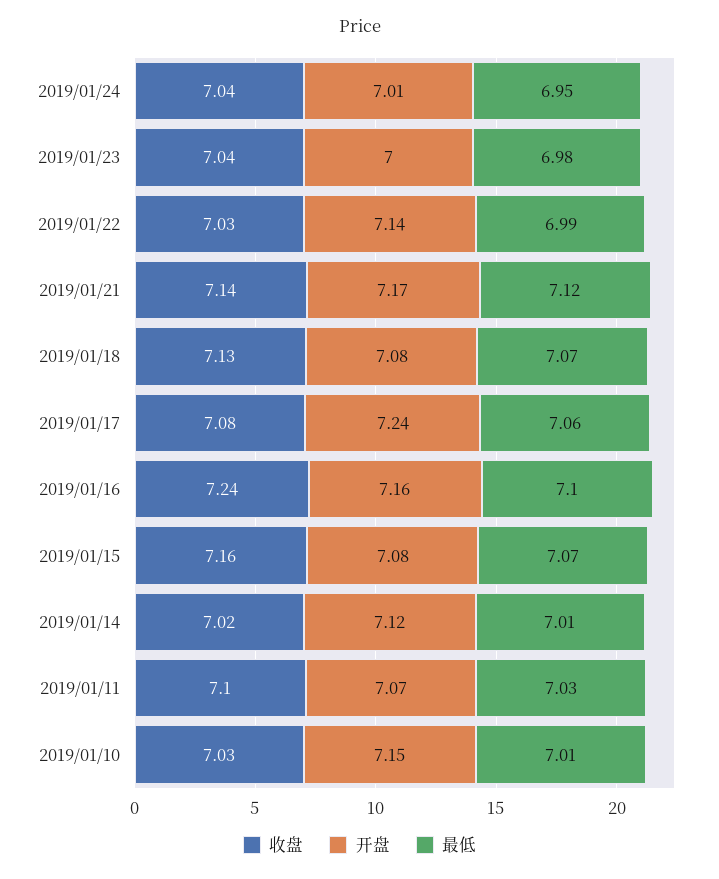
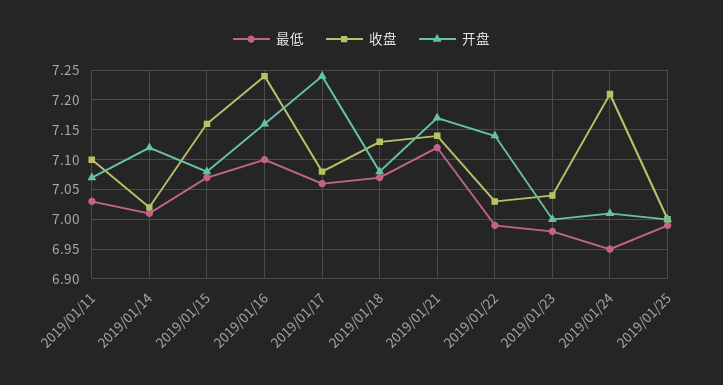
收盘, 2019/01/24: 7.04 -> 7.2
收盘, 2019/01/10: 7.03 -> none
开盘, 2019/01/10: 7.15 -> none
最低, 2019/01/10: 7.01 -> none
最低, 2019/01/25: none -> 7
收盘, 2019/01/25: none -> 7
开盘, 2019/01/25: none -> 7

